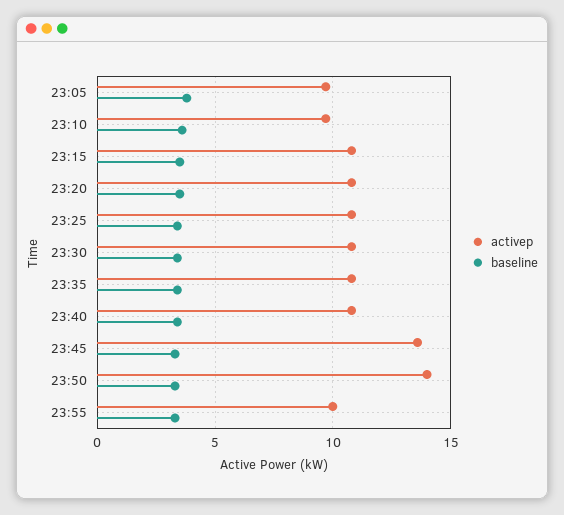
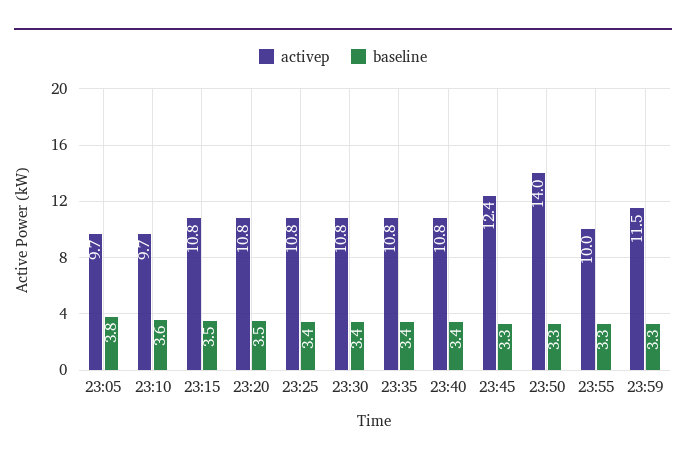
activep, 23:45: 13.5 -> 12.4
activep, 23:59: none -> 11.5
baseline, 23:59: none -> 3.3

